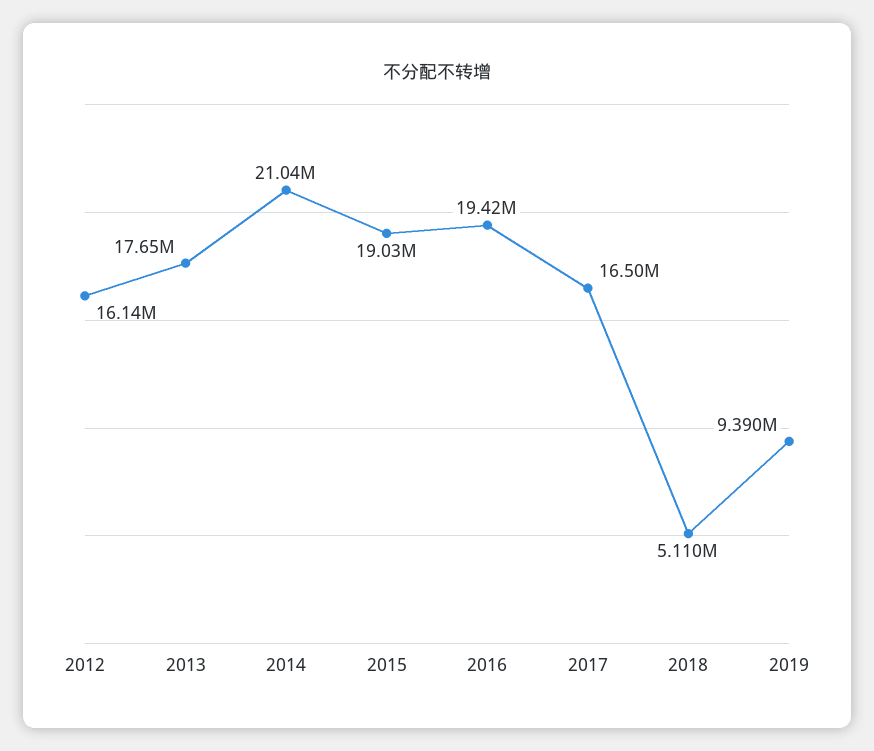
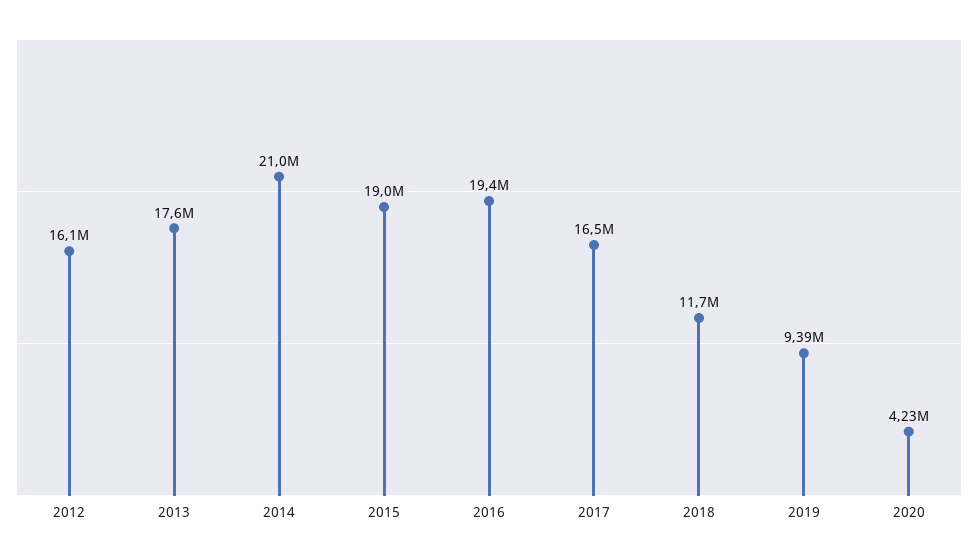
2018: 5110000 -> 11700000
2020: none -> 4230000

